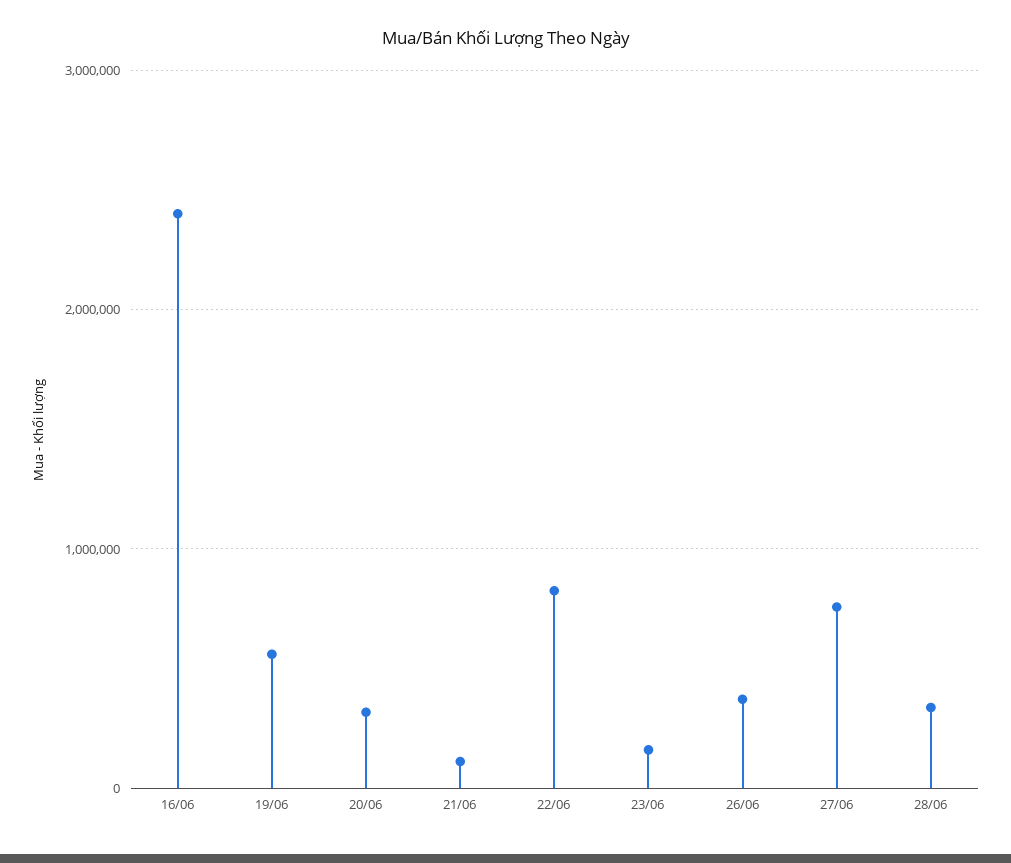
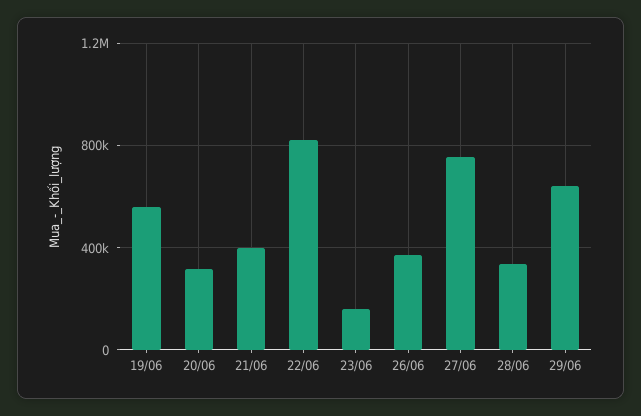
16/06: 2400000 -> none
21/06: 100000 -> 400000
29/06: none -> 650000

